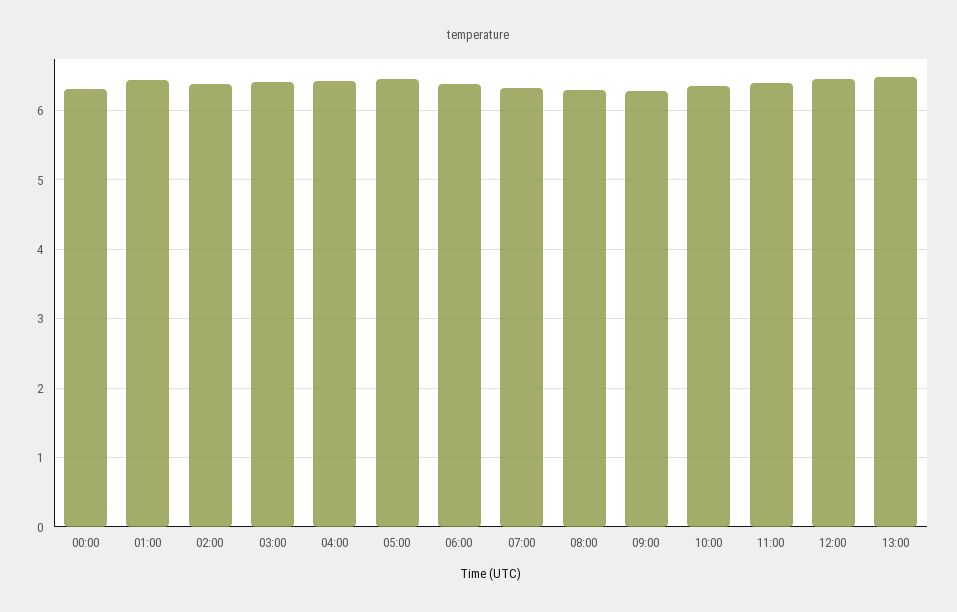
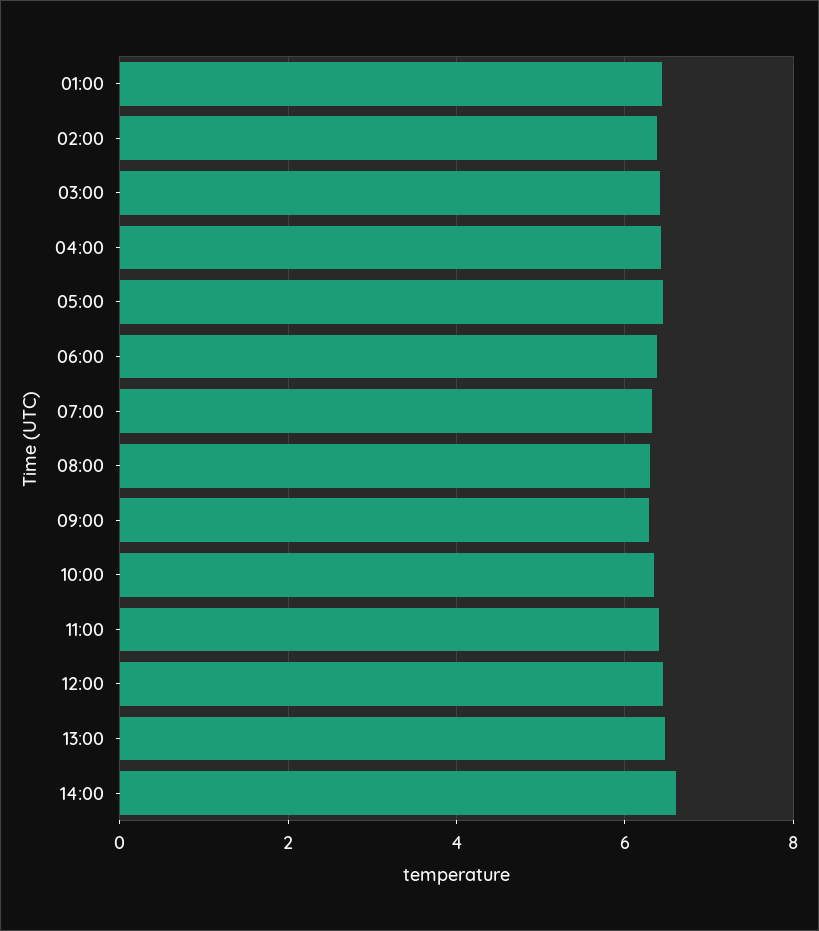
00:00: 6.3 -> none
14:00: none -> 6.6

